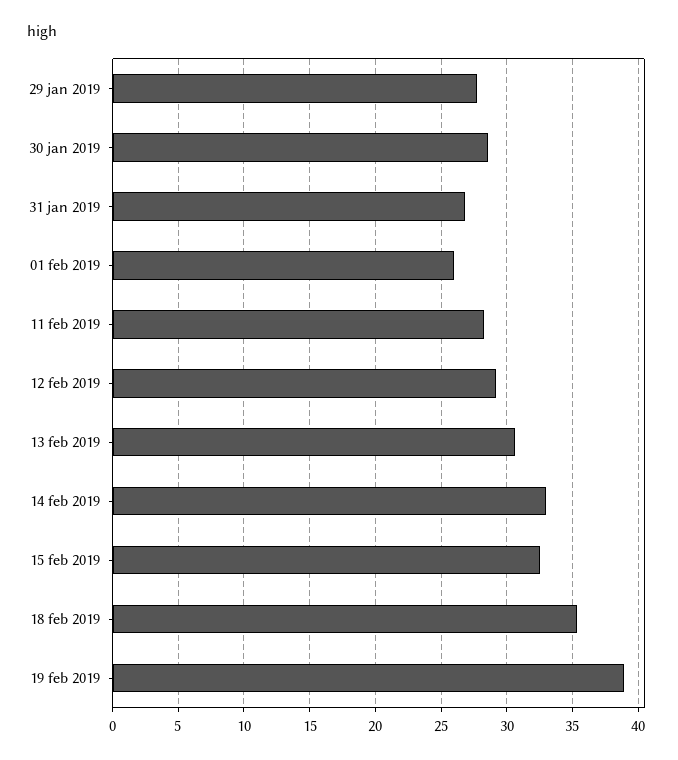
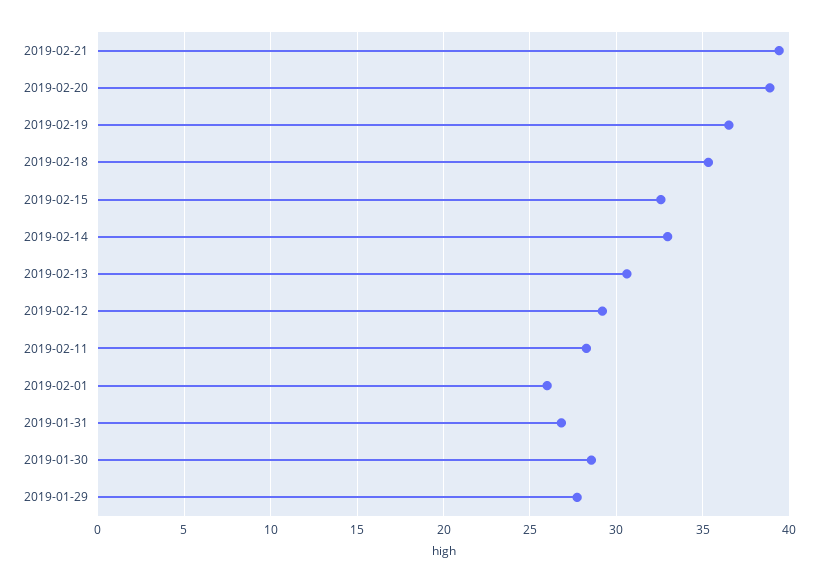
19 feb 2019: 39 -> 36.5
2019-02-21: none -> 39.5
2019-02-20: none -> 39

